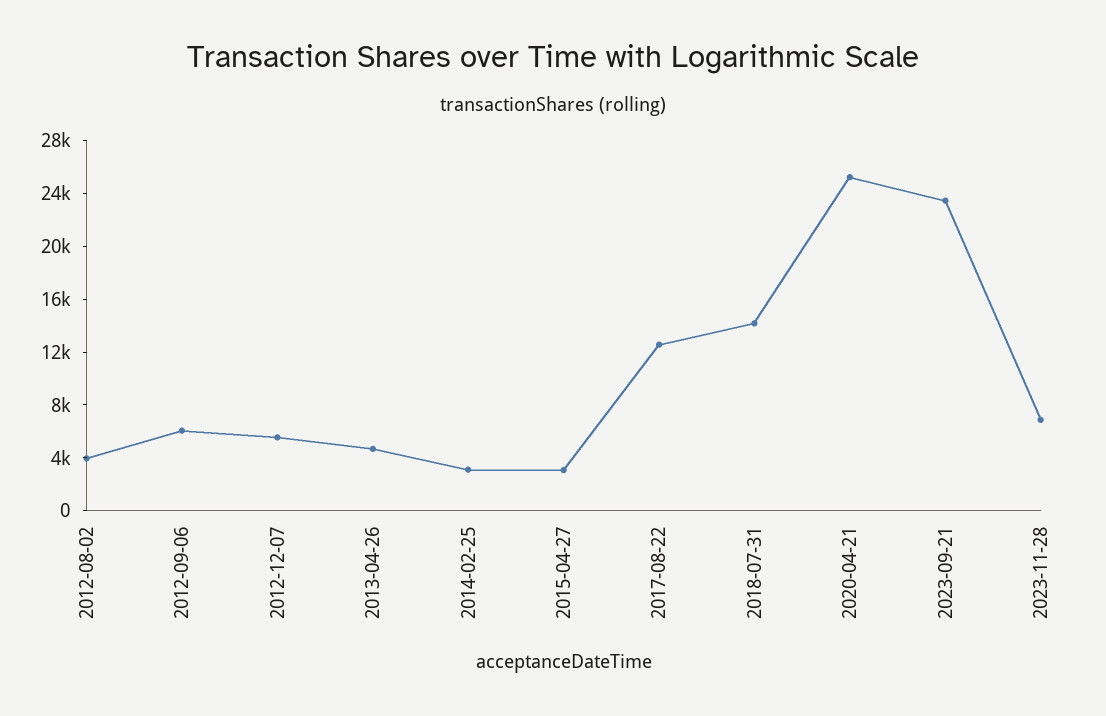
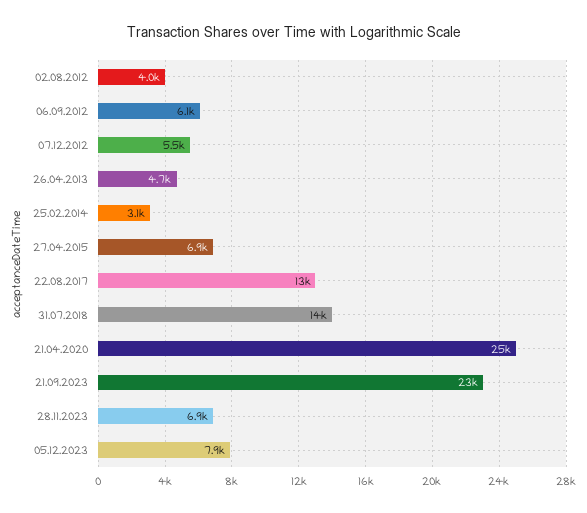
2015-04-27: 3000 -> 6900
05.12.2023: none -> 7900

